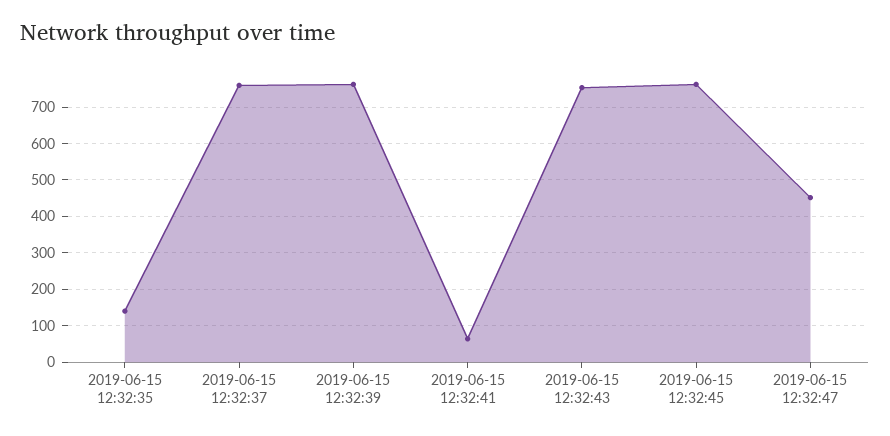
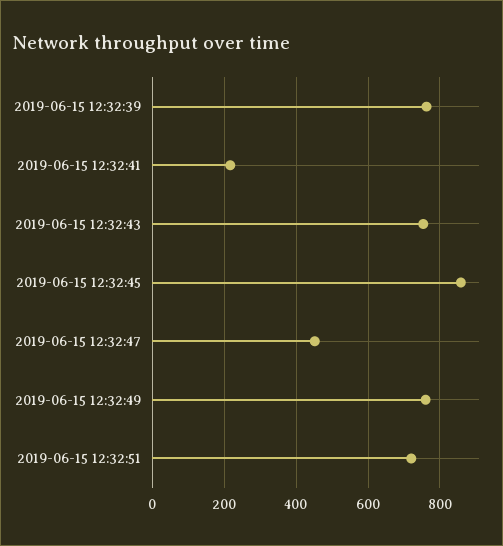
2019-06-15 12:32:35: 140 -> none
2019-06-15 12:32:37: 760 -> none
2019-06-15 12:32:41: 60 -> 220
2019-06-15 12:32:45: 760 -> 860
2019-06-15 12:32:49: none -> 760
2019-06-15 12:32:51: none -> 720

